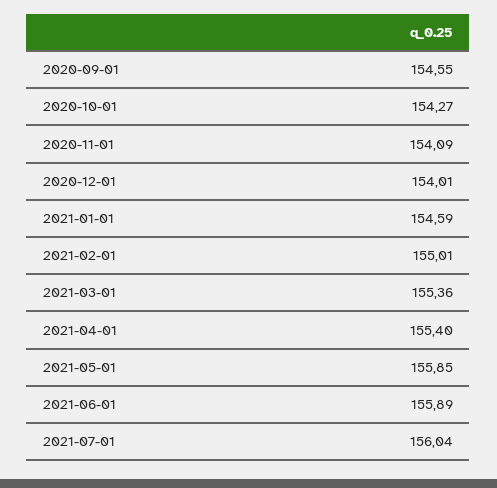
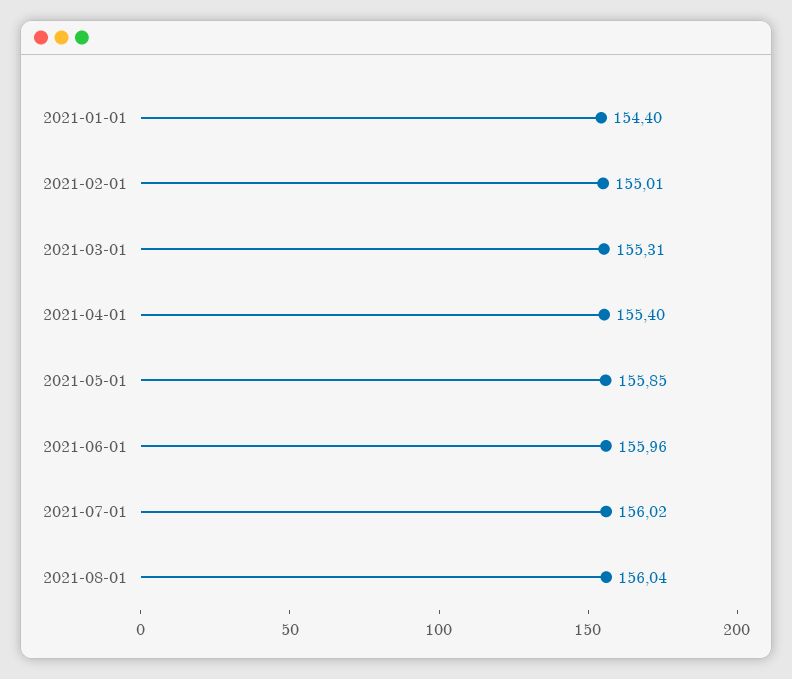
2020-09-01: 154.55 -> none
2020-10-01: 154.27 -> none
2020-11-01: 154.09 -> none
2020-12-01: 154.01 -> none
2021-01-01: 154.59 -> 154.4
2021-03-01: 155.36 -> 155.31
2021-06-01: 155.89 -> 155.96
2021-07-01: 156.04 -> 156.02
2021-08-01: none -> 156.04

